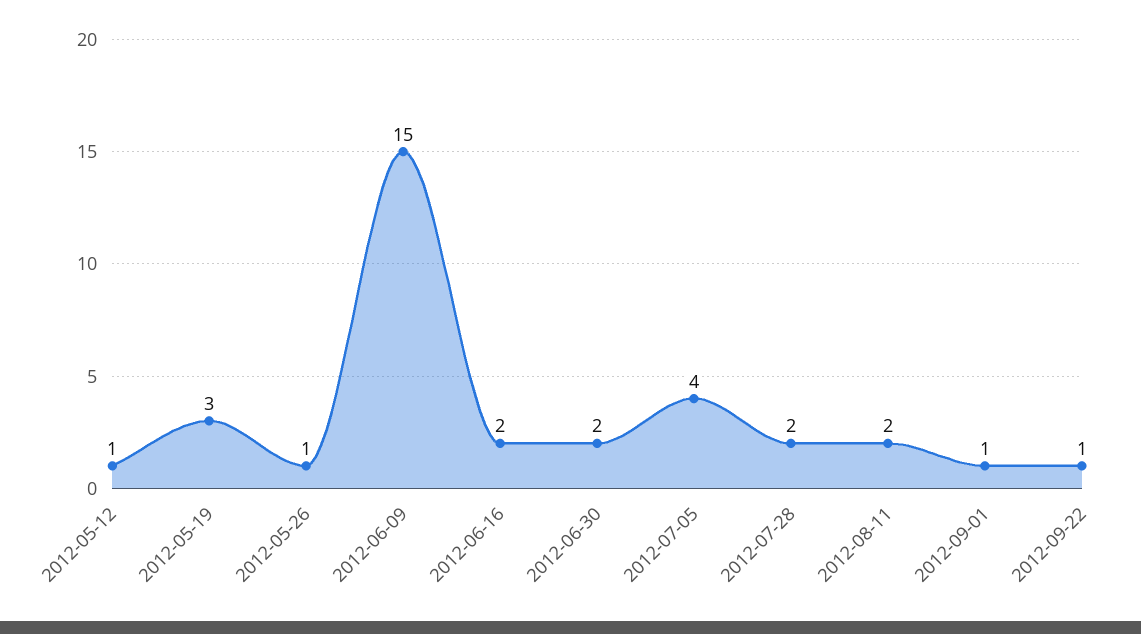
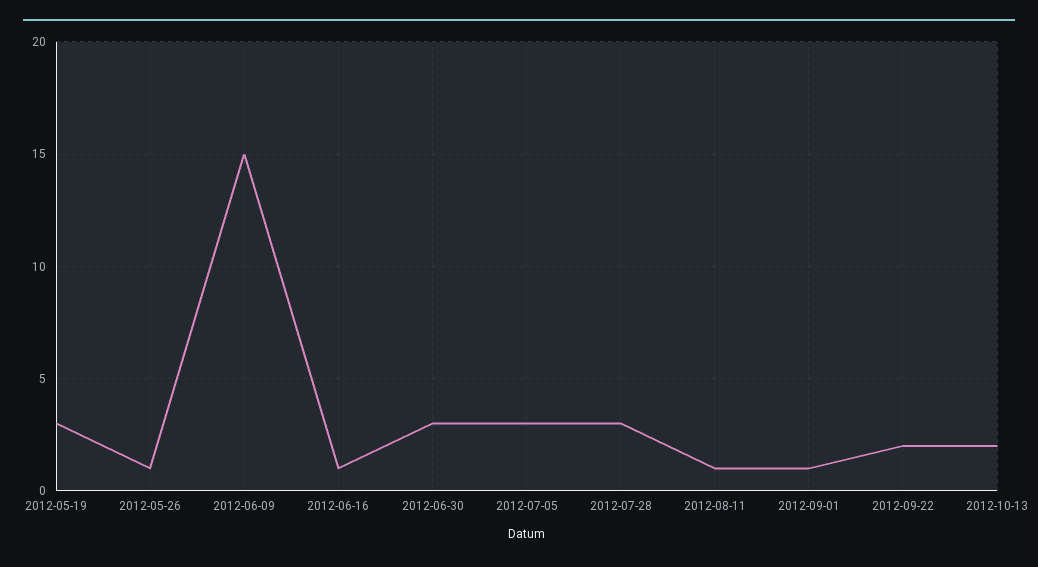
2012-05-12: 1 -> none
2012-06-16: 2 -> 1
2012-06-30: 2 -> 3
2012-07-05: 4 -> 3
2012-07-28: 2 -> 3
2012-08-11: 2 -> 1
2012-09-22: 1 -> 2
2012-10-13: none -> 2

